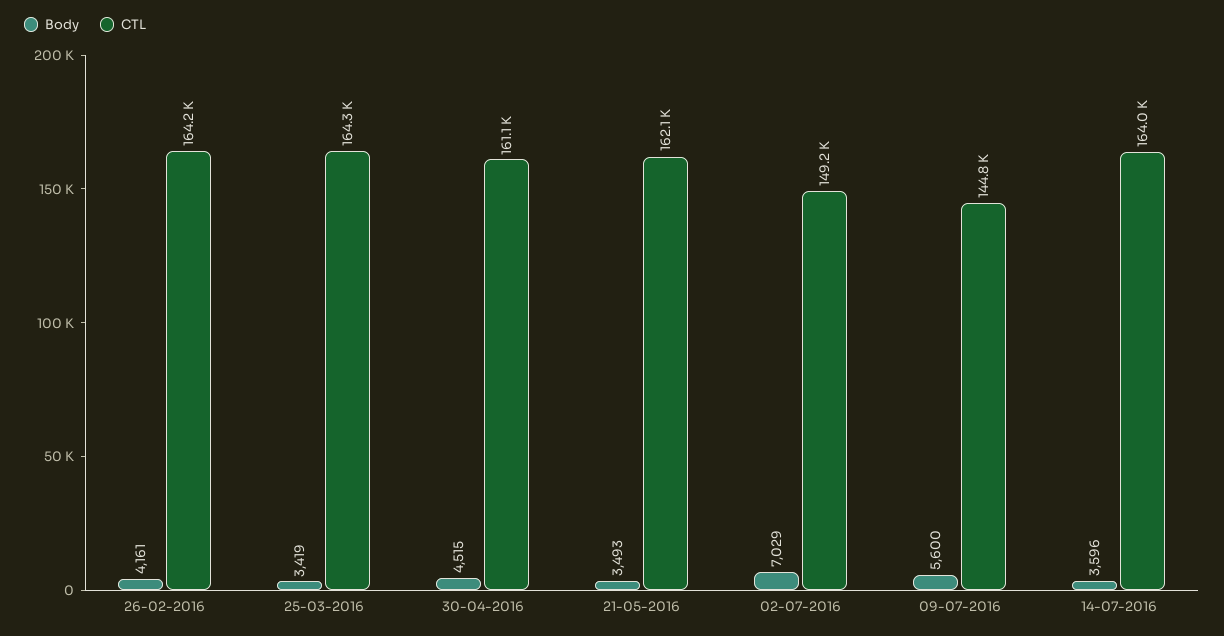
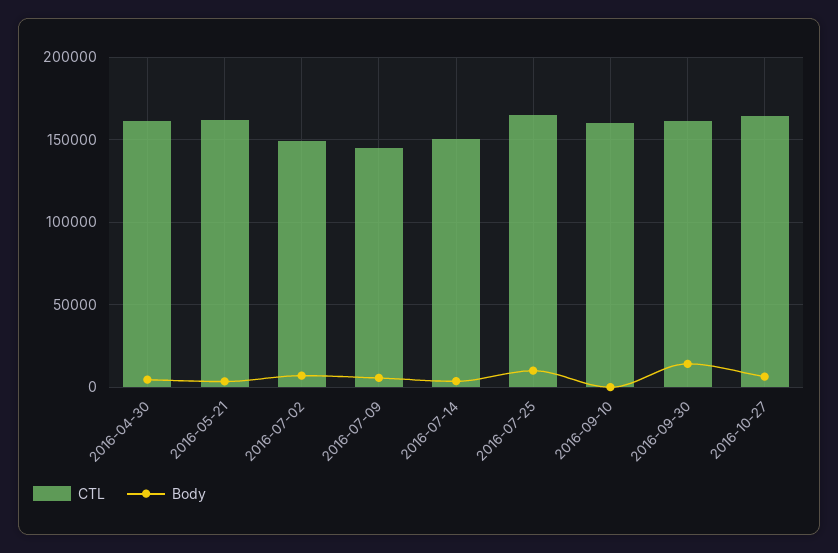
Body, 26-02-2016: 4161 -> none
CTL, 26-02-2016: 164200 -> none
Body, 25-03-2016: 3419 -> none
CTL, 25-03-2016: 164300 -> none
CTL, 14-07-2016: 164000 -> 150000
CTL, 2016-07-25: none -> 165000
Body, 2016-07-25: none -> 10000
CTL, 2016-09-10: none -> 160000
Body, 2016-09-10: none -> 0
CTL, 2016-09-30: none -> 160000
Body, 2016-09-30: none -> 15000
CTL, 2016-10-27: none -> 165000
Body, 2016-10-27: none -> 5000

